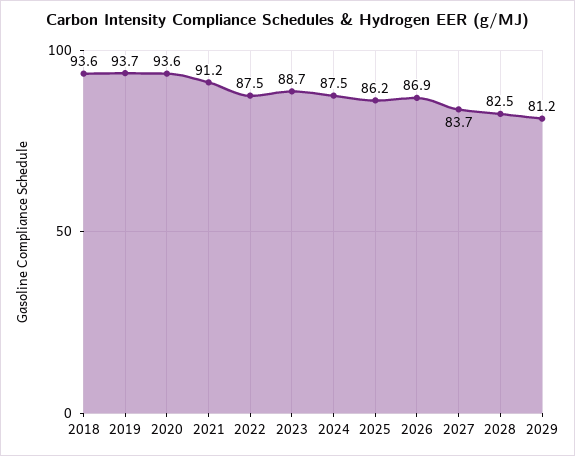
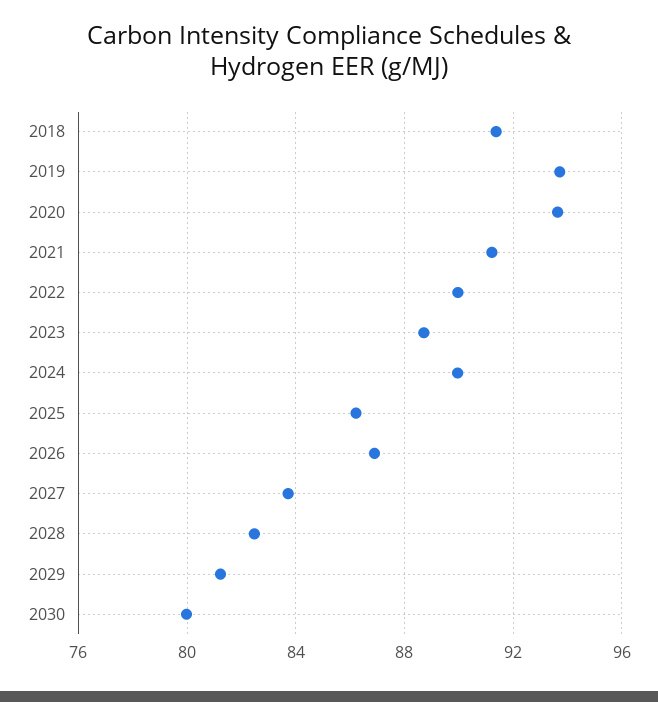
2018: 93.6 -> 91.5
2022: 87.5 -> 90
2024: 87.5 -> 90
2030: none -> 80

